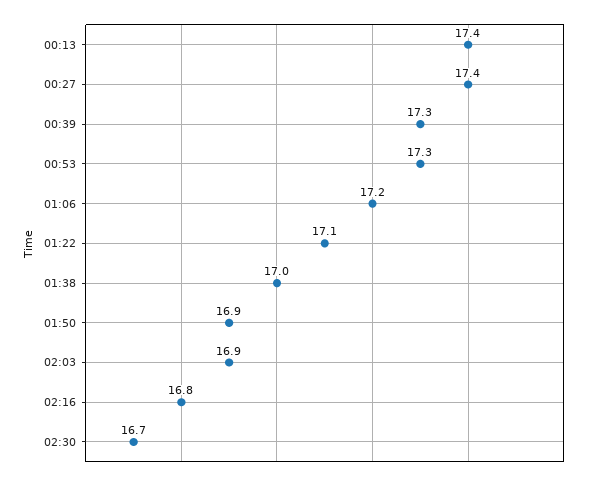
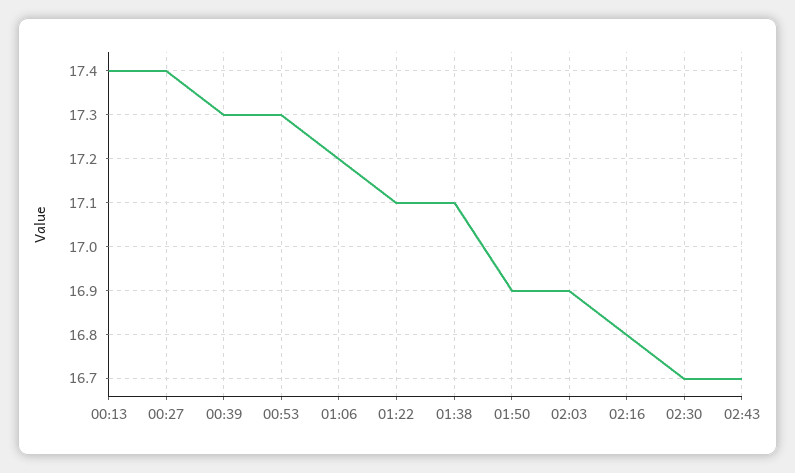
01:38: 17 -> 17.1
02:43: none -> 16.7

